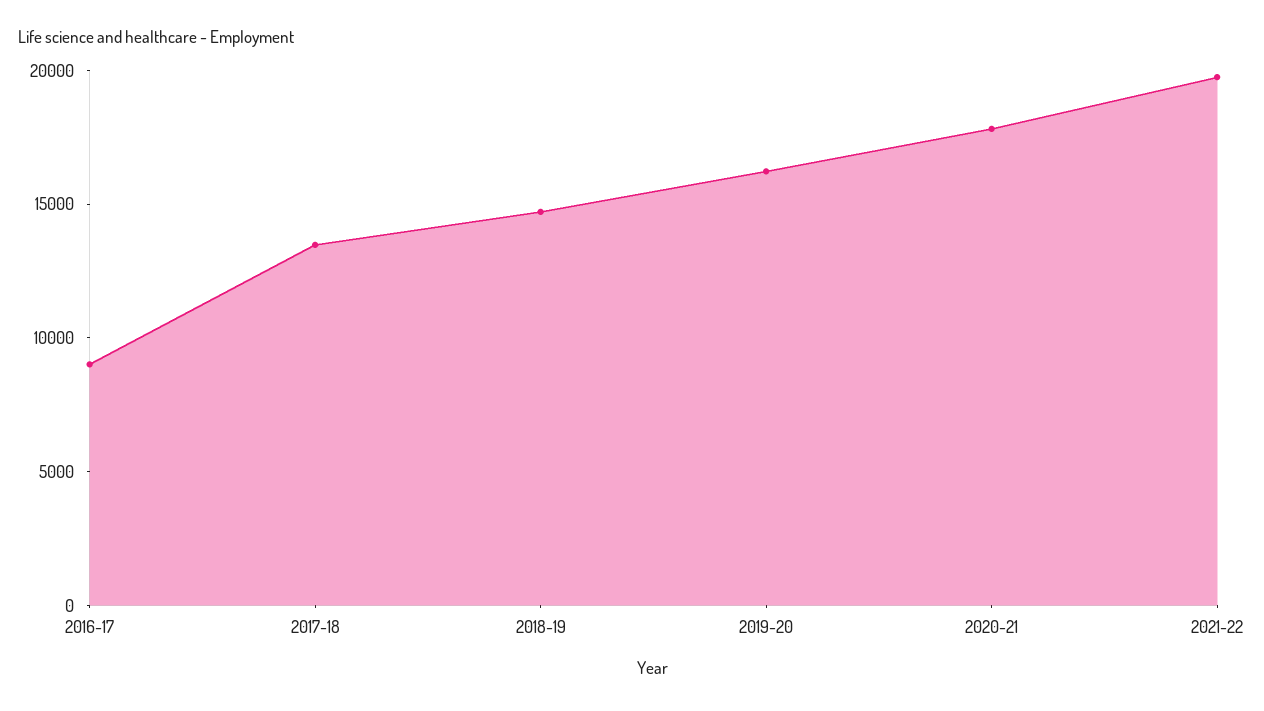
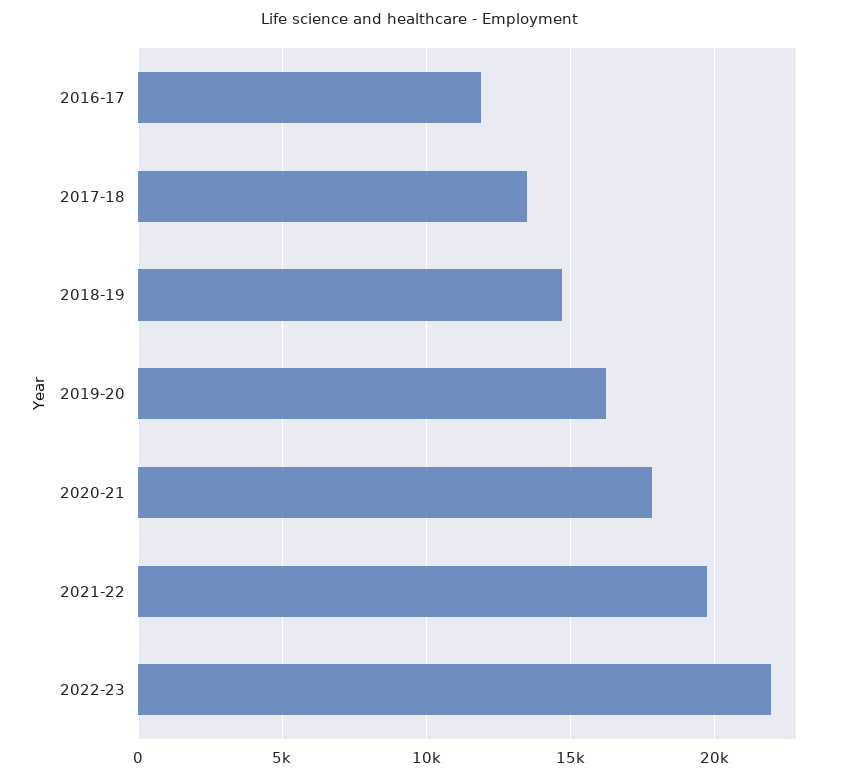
2016-17: 9000 -> 12000
2022-23: none -> 22000

